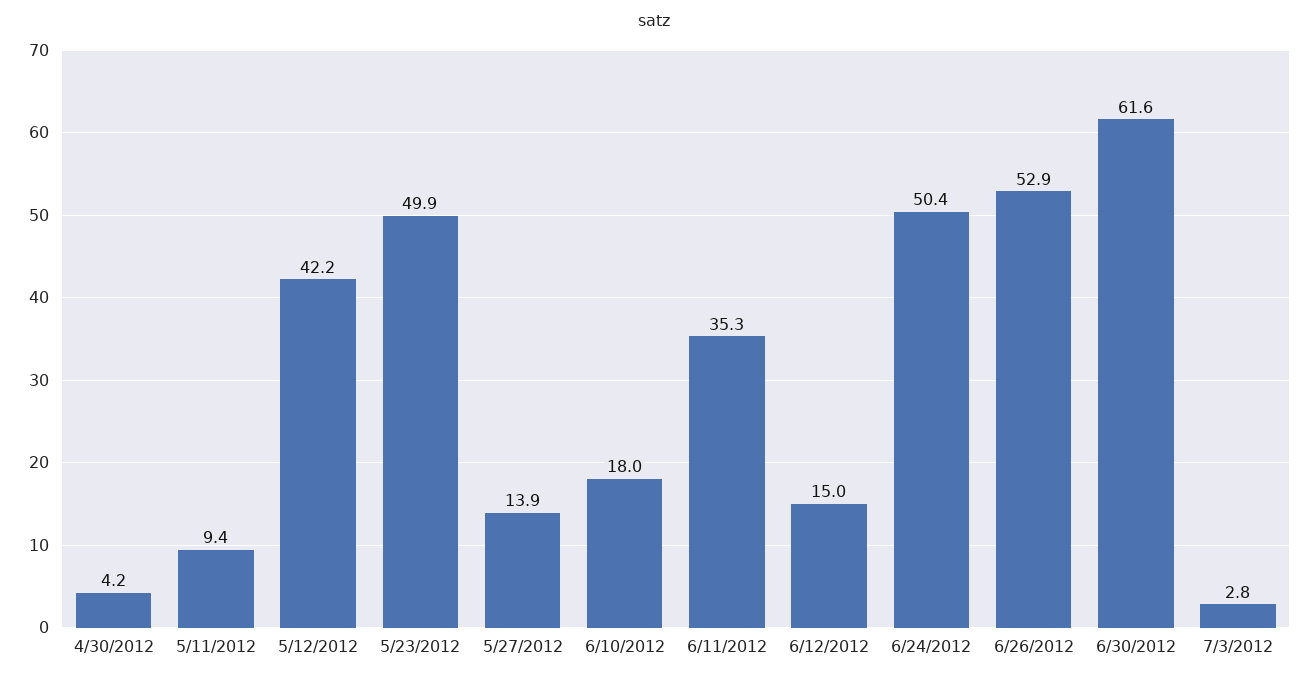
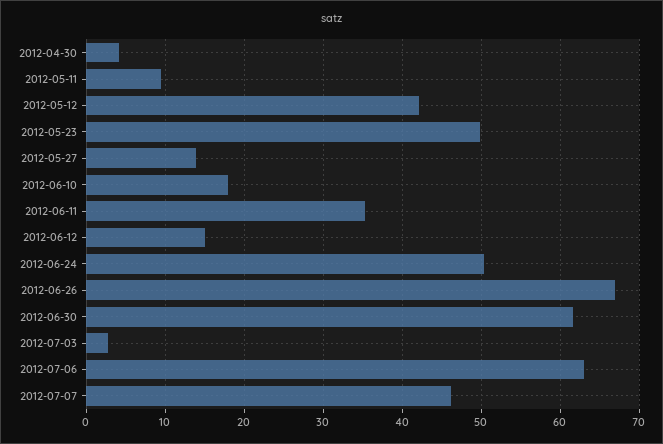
6/26/2012: 52.9 -> 67
2012-07-06: none -> 63
2012-07-07: none -> 46

